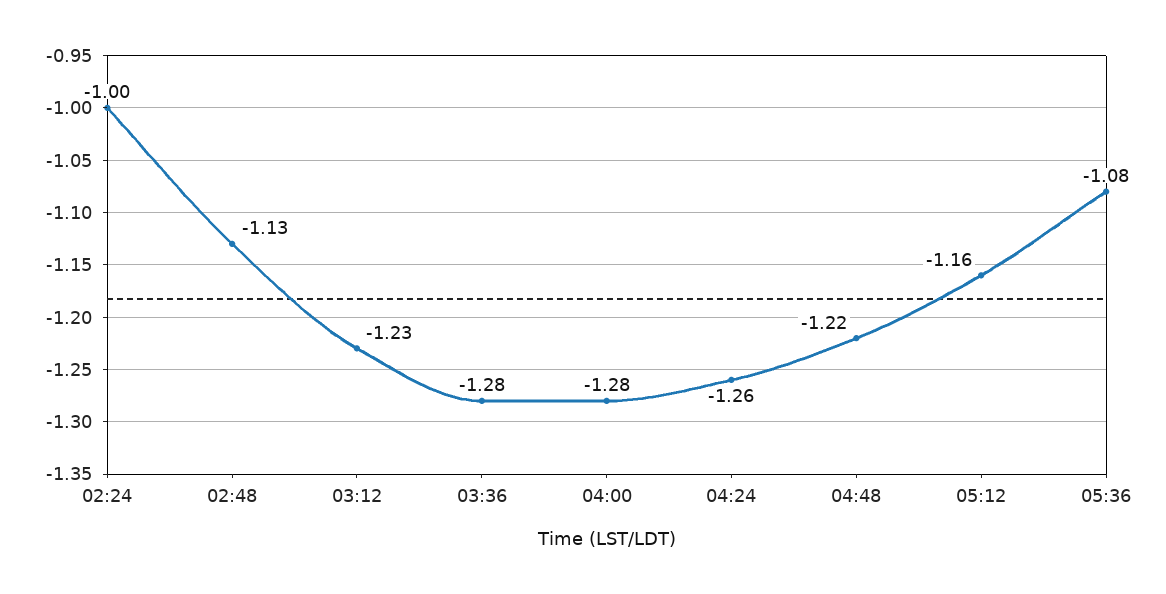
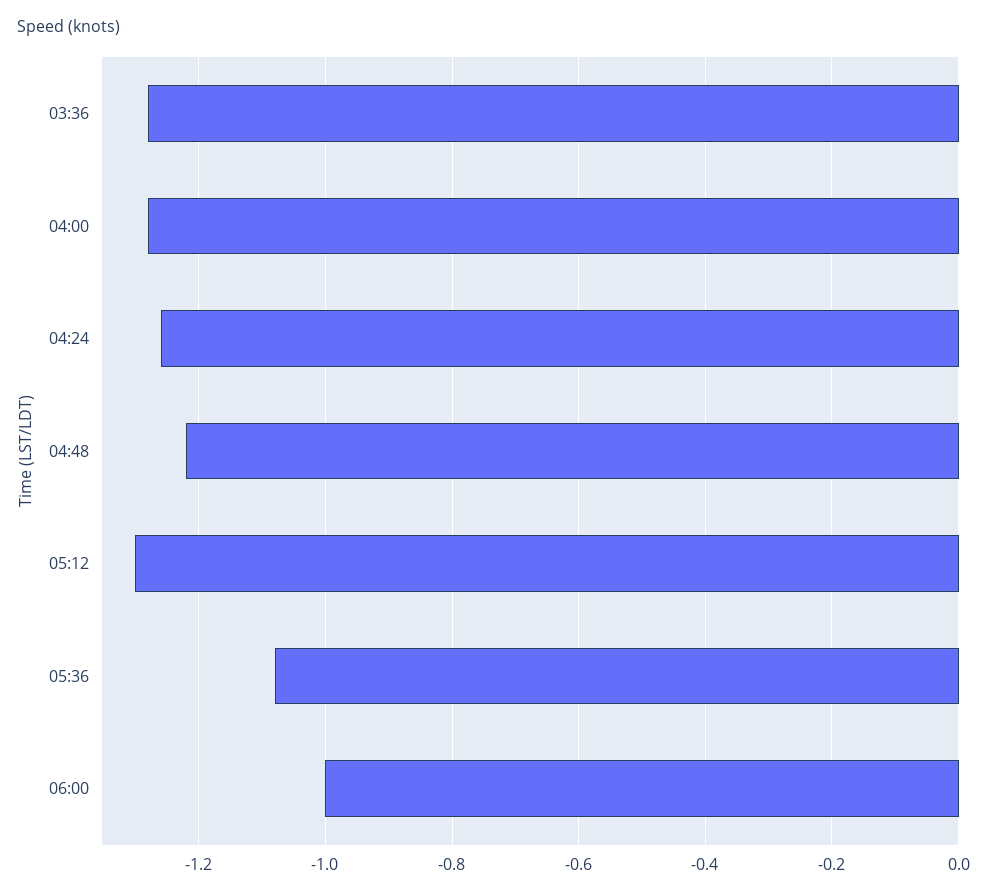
02:24: -1 -> none
02:48: -1.13 -> none
03:12: -1.23 -> none
05:12: -1.16 -> -1.3
06:00: none -> -1

